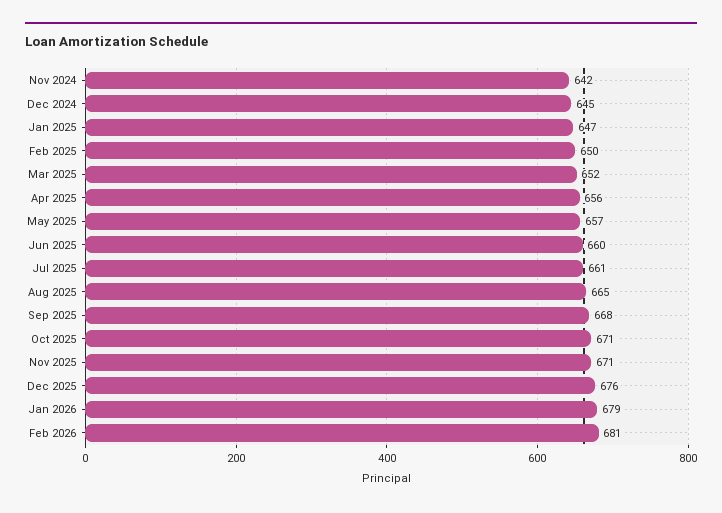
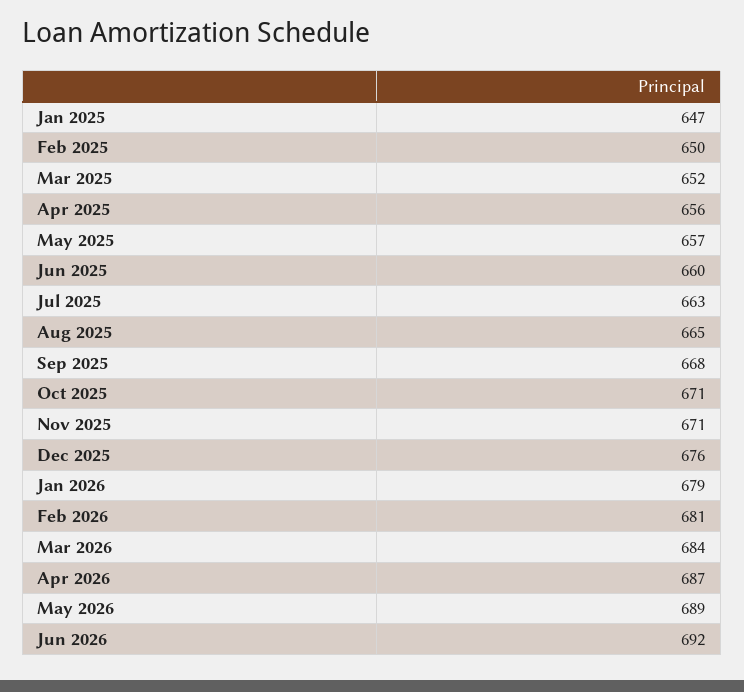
Nov 2024: 642 -> none
Dec 2024: 645 -> none
Jul 2025: 661 -> 663
Mar 2026: none -> 684
Apr 2026: none -> 687
May 2026: none -> 689
Jun 2026: none -> 692

